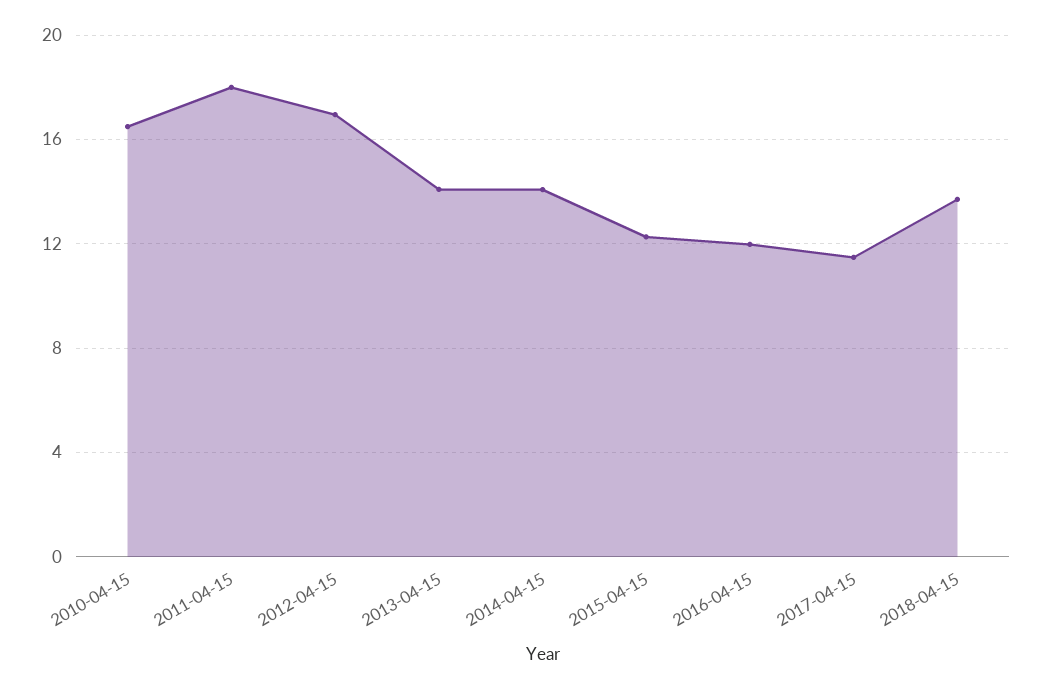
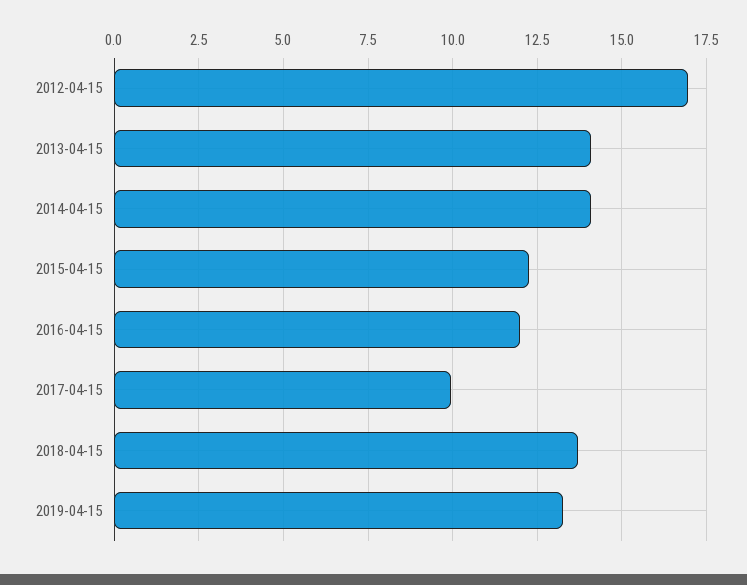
2010-04-15: 16.5 -> none
2011-04-15: 18 -> none
2017-04-15: 11.5 -> 10
2019-04-15: none -> 13.25

